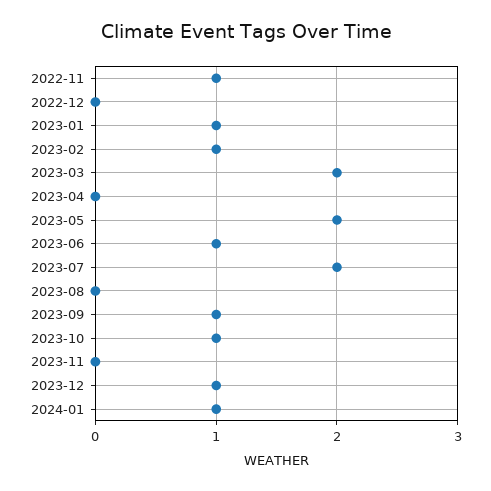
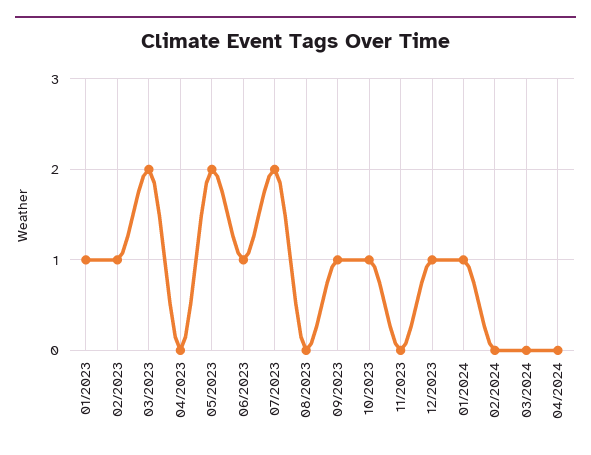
2022-11: 1 -> none
2022-12: 0 -> none
02/2024: none -> 0
03/2024: none -> 0
04/2024: none -> 0

